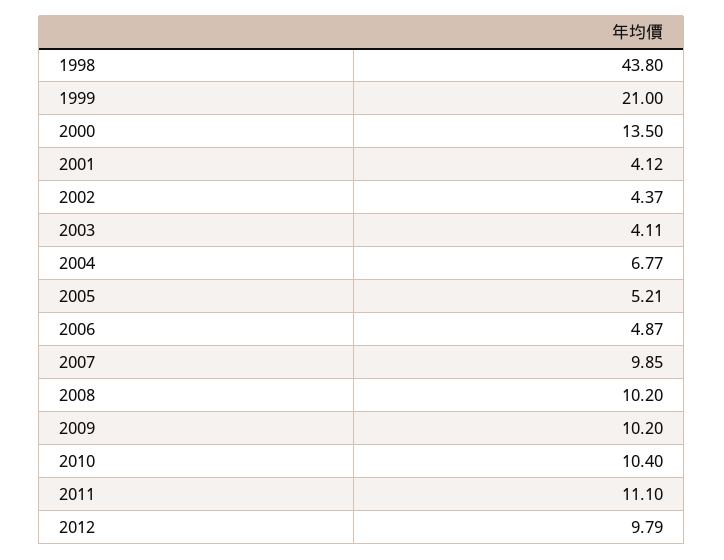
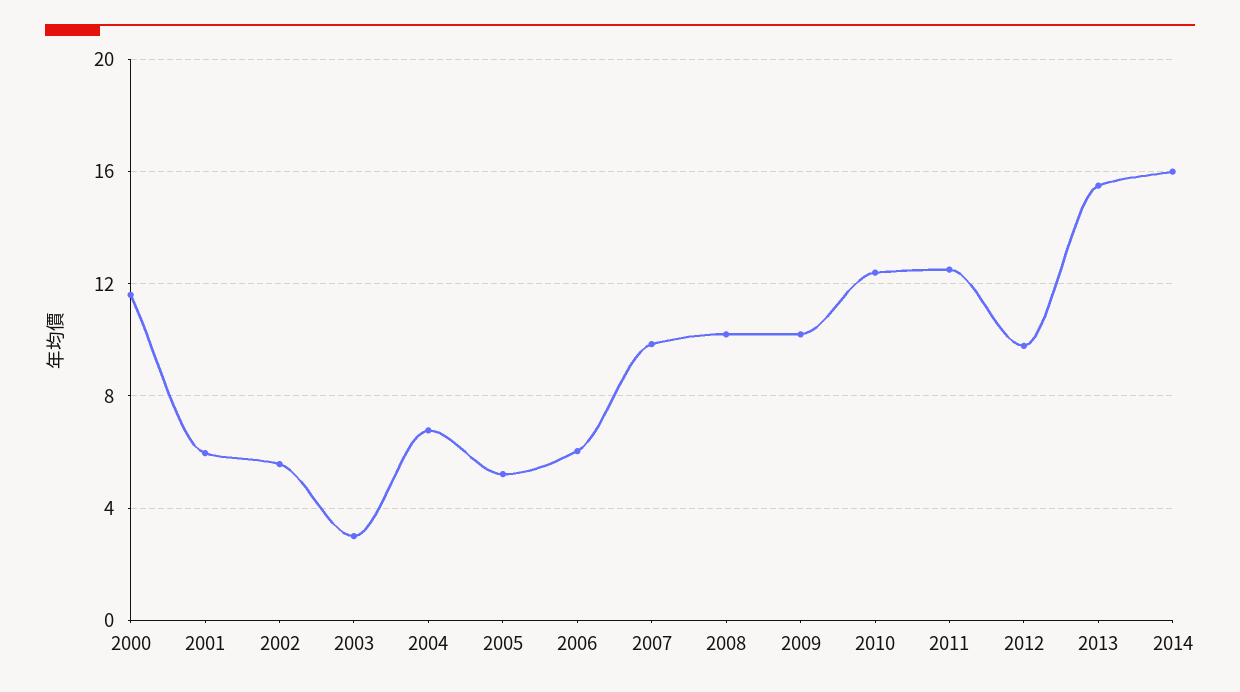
1998: 43.8 -> none
1999: 21 -> none
2000: 13.5 -> 11.5
2001: 4.12 -> 6
2002: 4.37 -> 5.5
2003: 4.11 -> 3
2006: 4.87 -> 6
2010: 10.4 -> 12.5
2011: 11.1 -> 12.5
2013: none -> 15.5
2014: none -> 16

